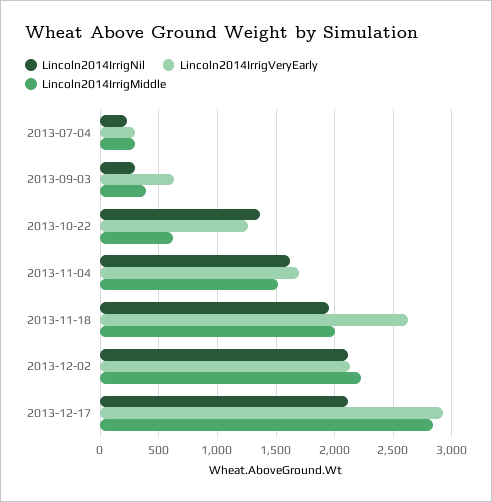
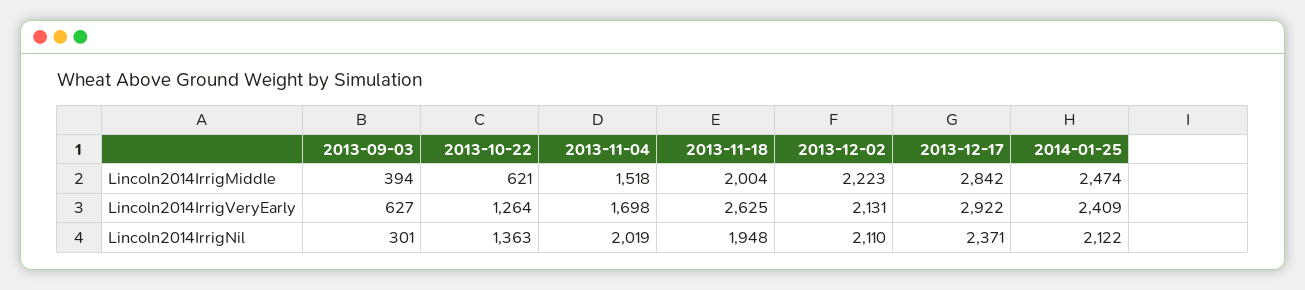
Lincoln2014IrrigNil, 2013-07-04: 200 -> none
Lincoln2014IrrigVeryEarly, 2013-07-04: 300 -> none
Lincoln2014IrrigMiddle, 2013-07-04: 300 -> none
Lincoln2014IrrigNil, 2013-11-04: 1600 -> 2019
Lincoln2014IrrigNil, 2013-12-17: 2100 -> 2371
Lincoln2014IrrigMiddle, 2014-01-25: none -> 2474
Lincoln2014IrrigVeryEarly, 2014-01-25: none -> 2409
Lincoln2014IrrigNil, 2014-01-25: none -> 2122

